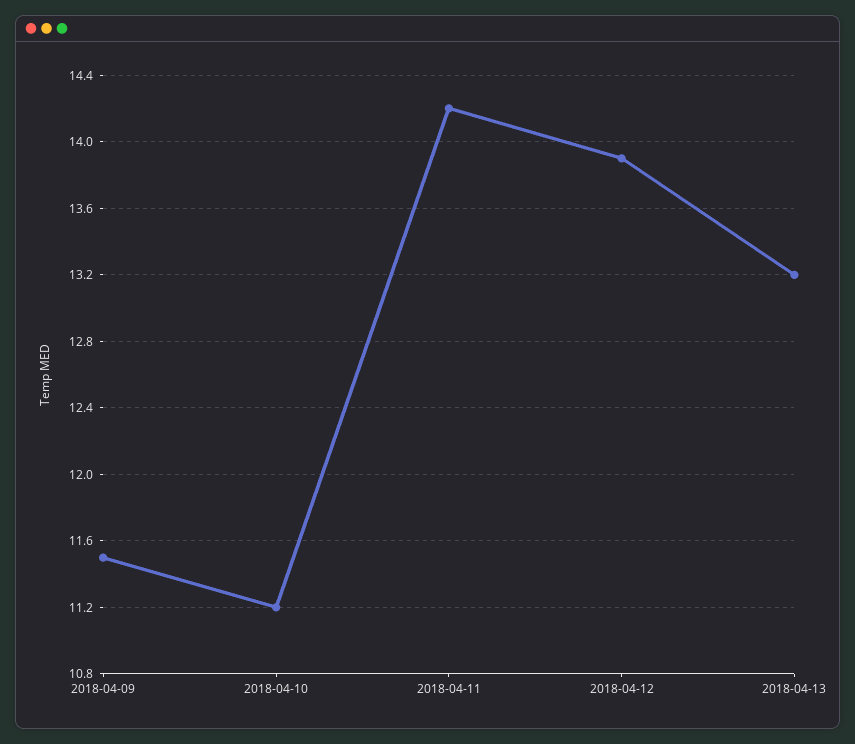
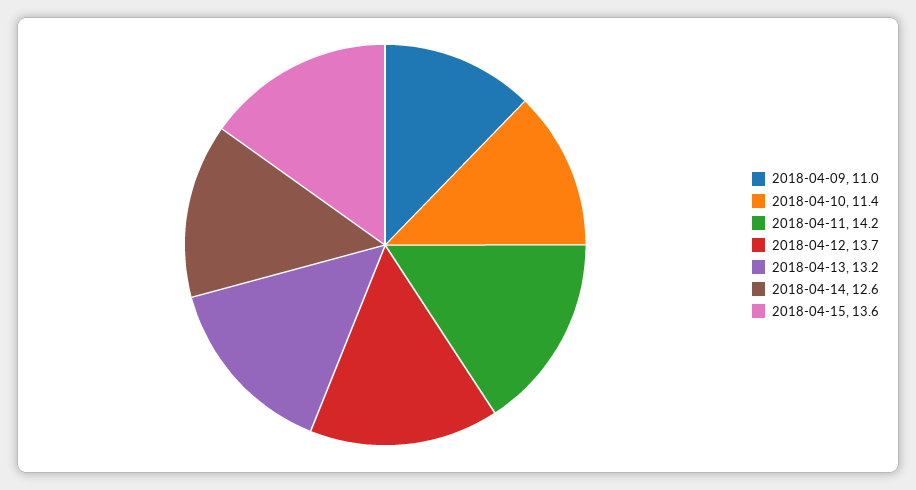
2018-04-09: 11.5 -> 11
2018-04-10: 11.2 -> 11.4
2018-04-12: 13.9 -> 13.7
2018-04-14: none -> 12.6
2018-04-15: none -> 13.6

